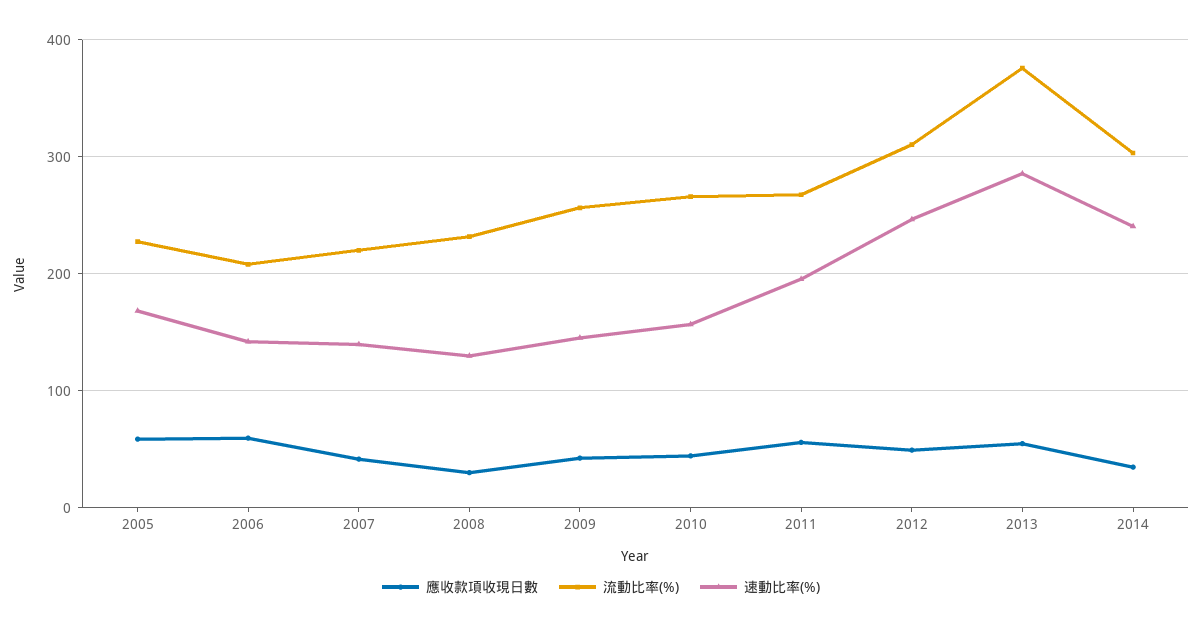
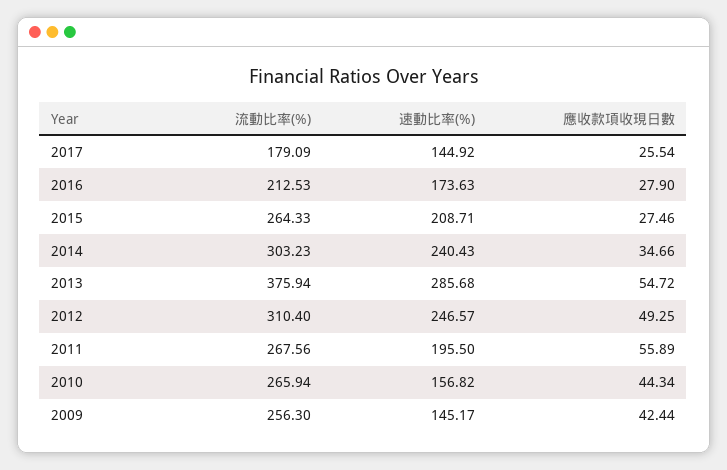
應收款項收現日數, 2005: 60 -> none
流動比率(%), 2005: 230 -> none
速動比率(%), 2005: 170 -> none
應收款項收現日數, 2006: 60 -> none
流動比率(%), 2006: 210 -> none
速動比率(%), 2006: 140 -> none
應收款項收現日數, 2007: 40 -> none
流動比率(%), 2007: 220 -> none
速動比率(%), 2007: 140 -> none
應收款項收現日數, 2008: 30 -> none
流動比率(%), 2008: 230 -> none
速動比率(%), 2008: 130 -> none
流動比率(%), 2017: none -> 179.09
速動比率(%), 2017: none -> 144.92
應收款項收現日數, 2017: none -> 25.54
流動比率(%), 2016: none -> 212.53
速動比率(%), 2016: none -> 173.63
應收款項收現日數, 2016: none -> 27.9
流動比率(%), 2015: none -> 264.33
速動比率(%), 2015: none -> 208.71
應收款項收現日數, 2015: none -> 27.46

